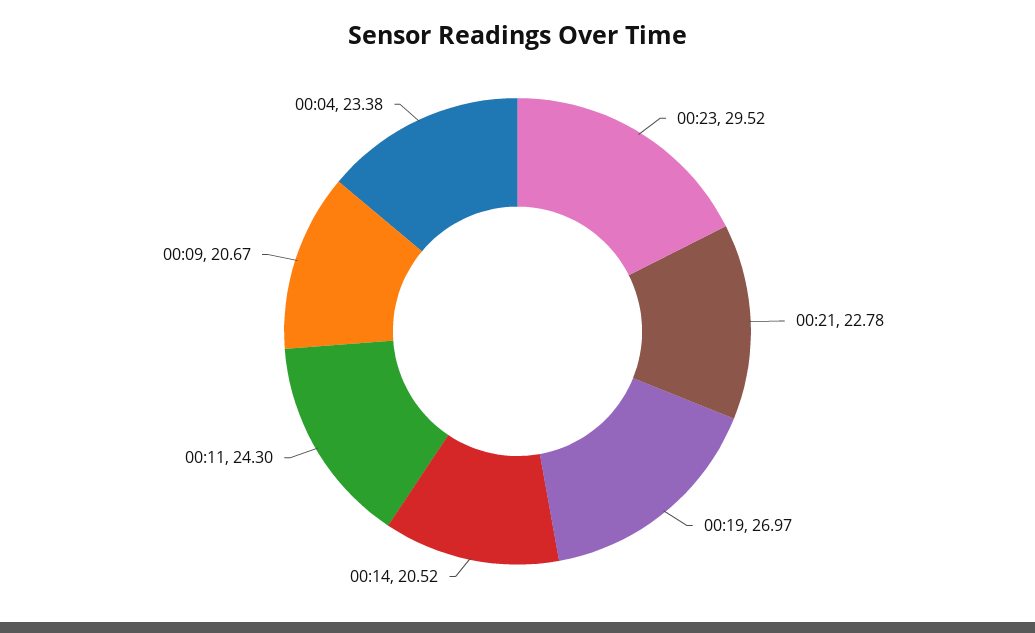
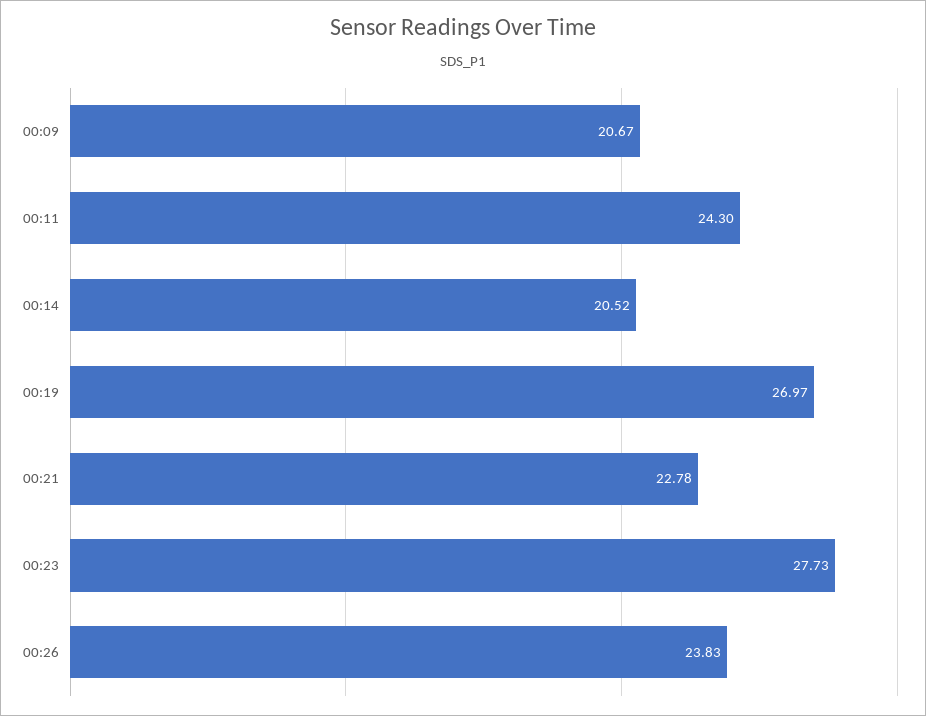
00:23: 29.52 -> 27.73
00:04: 23.38 -> none
00:26: none -> 23.83

